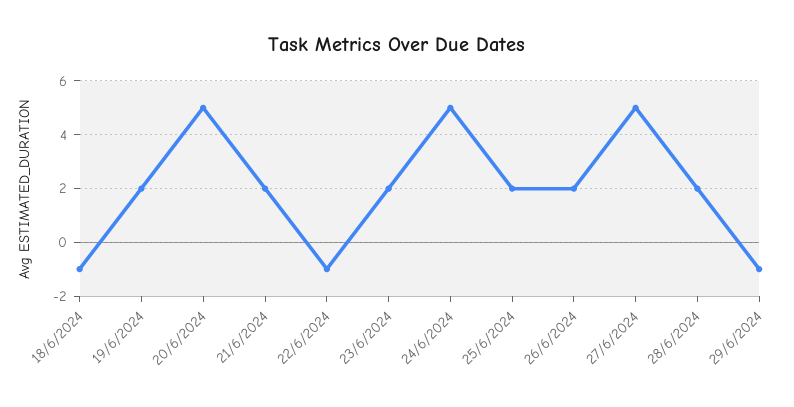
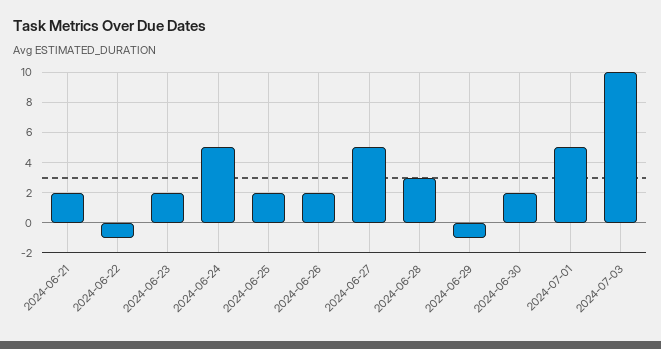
18/6/2024: -1 -> none
19/6/2024: 2 -> none
20/6/2024: 5 -> none
28/6/2024: 2 -> 3
2024-06-30: none -> 2
2024-07-01: none -> 5
2024-07-03: none -> 10

